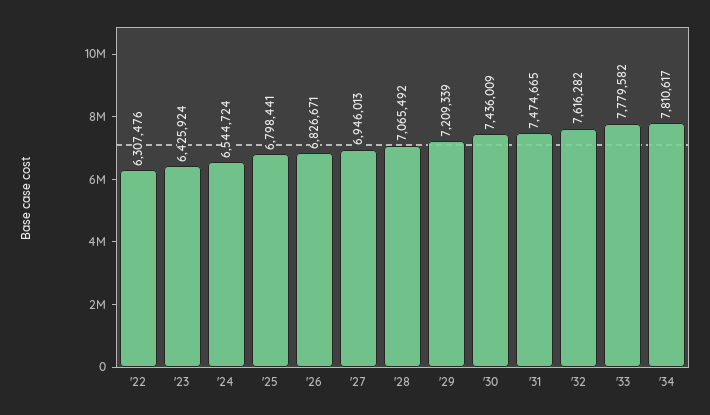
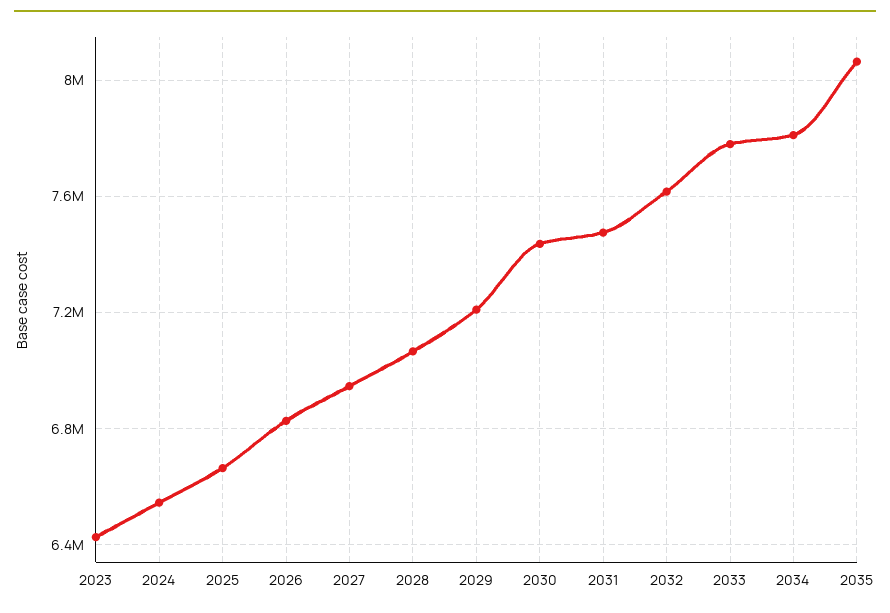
'22: 6307476 -> none
'25: 6798441 -> 6650000
2035: none -> 8050000

